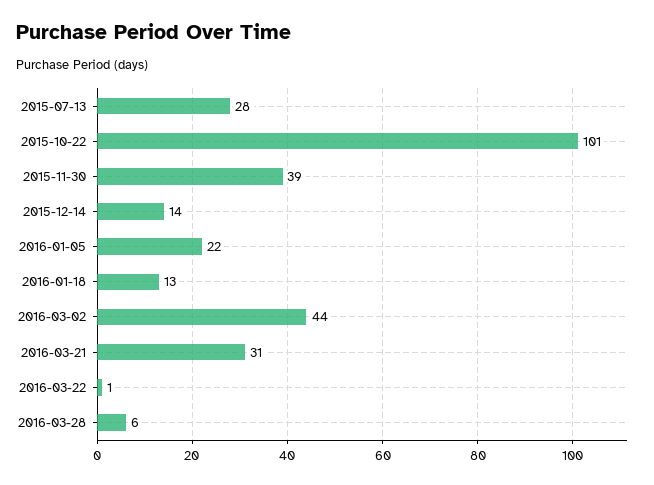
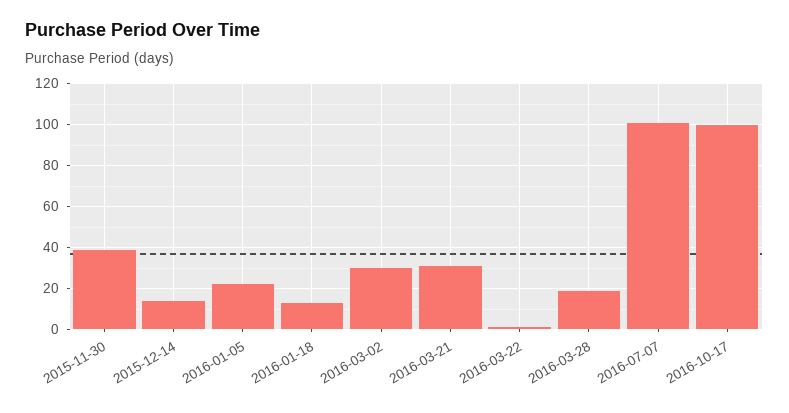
2015-07-13: 28 -> none
2015-10-22: 101 -> none
2016-03-02: 44 -> 30
2016-03-28: 6 -> 20
2016-07-07: none -> 100
2016-10-17: none -> 100

